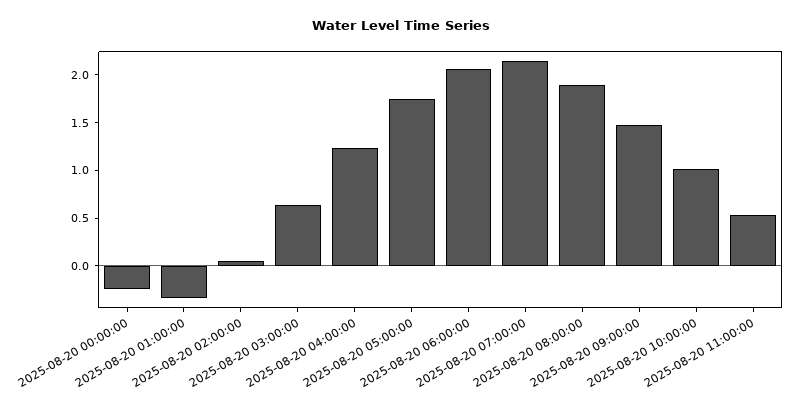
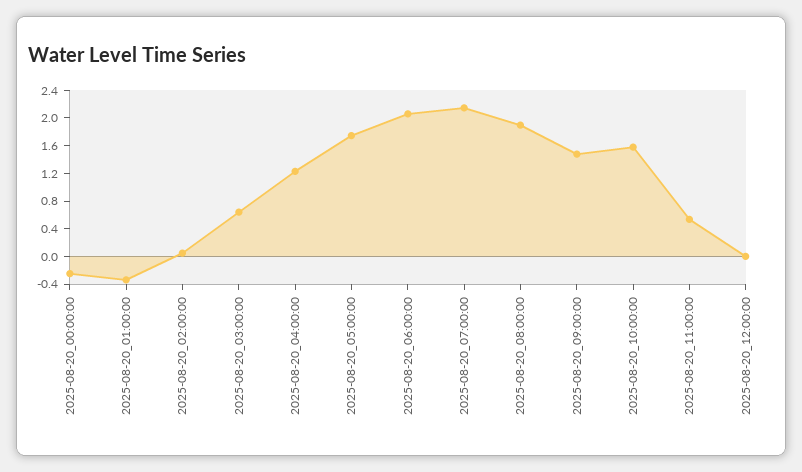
2025-08-20 10:00:00: 1 -> 1.6
2025-08-20_12:00:00: none -> 0

